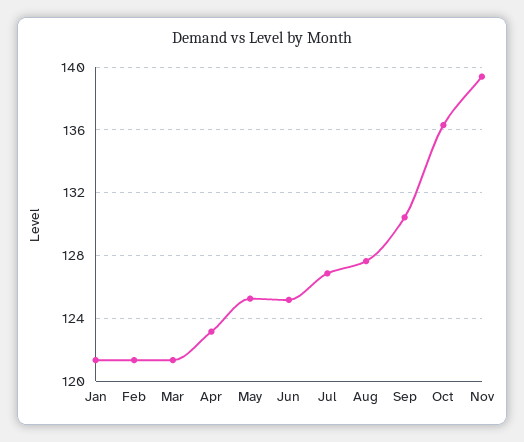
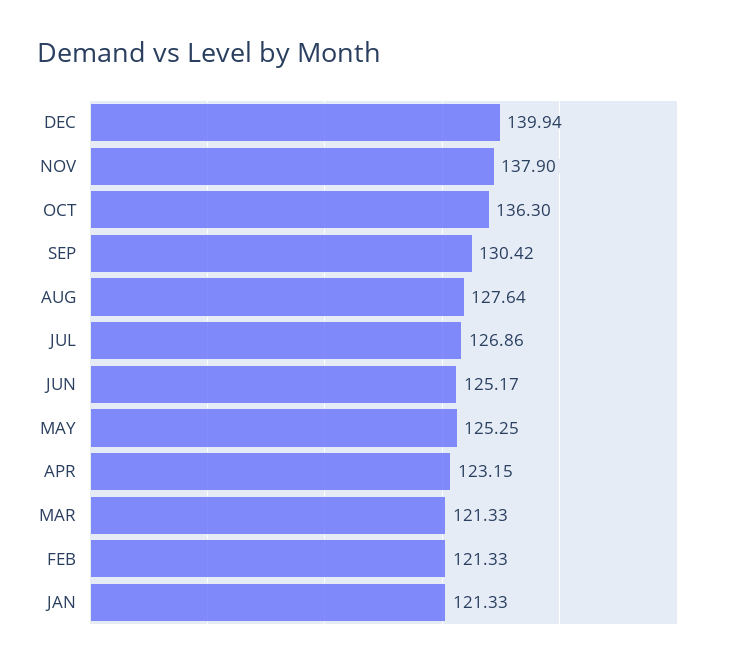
Nov: 139.5 -> 137.9
DEC: none -> 139.94

